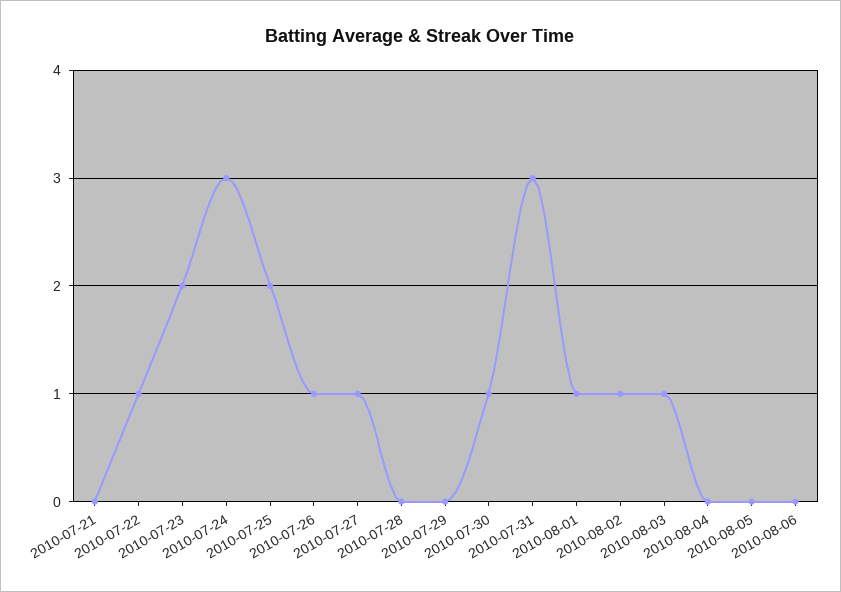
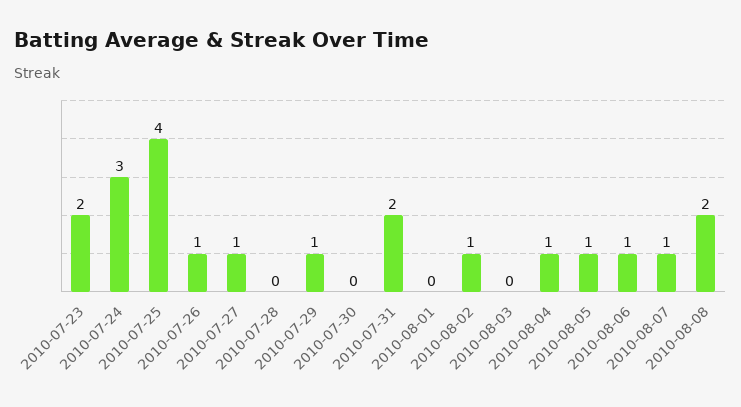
2010-07-21: 0 -> none
2010-07-22: 1 -> none
2010-07-25: 2 -> 4
2010-07-29: 0 -> 1
2010-07-30: 1 -> 0
2010-07-31: 3 -> 2
2010-08-01: 1 -> 0
2010-08-03: 1 -> 0
2010-08-04: 0 -> 1
2010-08-05: 0 -> 1
2010-08-06: 0 -> 1
2010-08-07: none -> 1
2010-08-08: none -> 2

